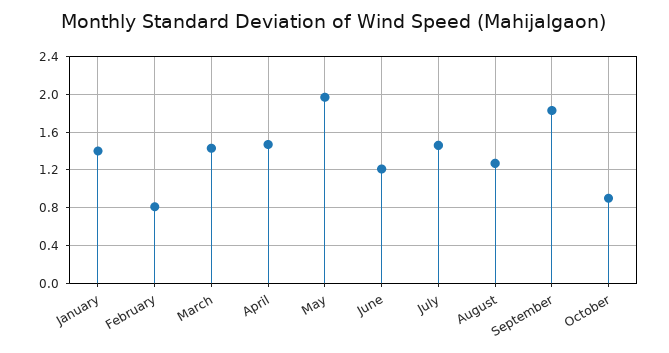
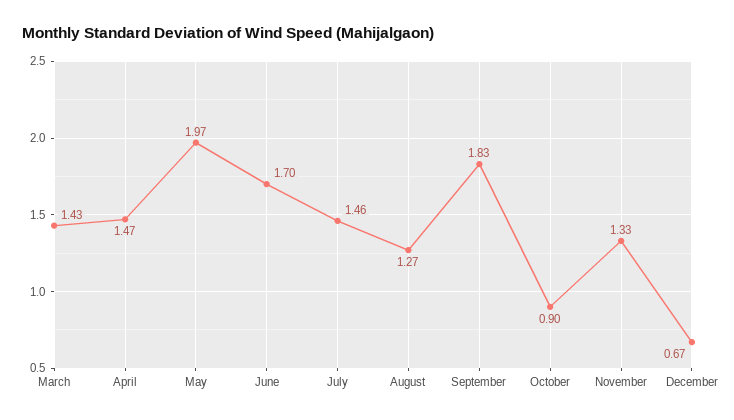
January: 1.4 -> none
February: 0.8 -> none
June: 1.2 -> 1.7
November: none -> 1.33
December: none -> 0.67

